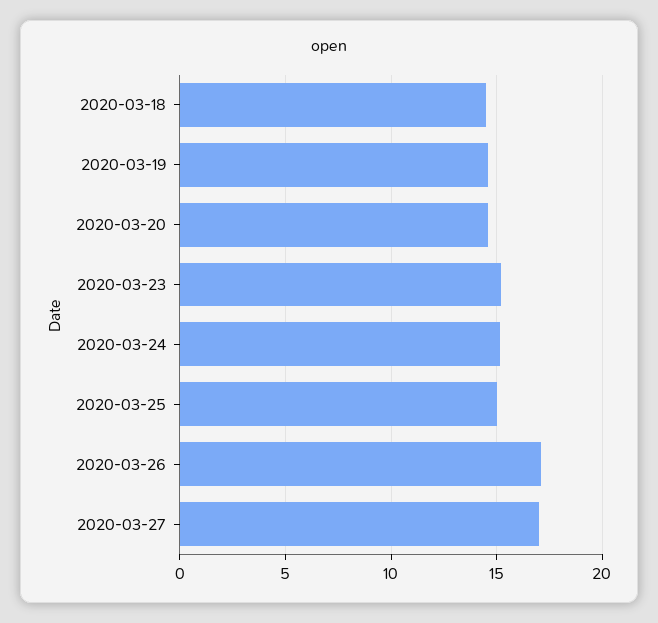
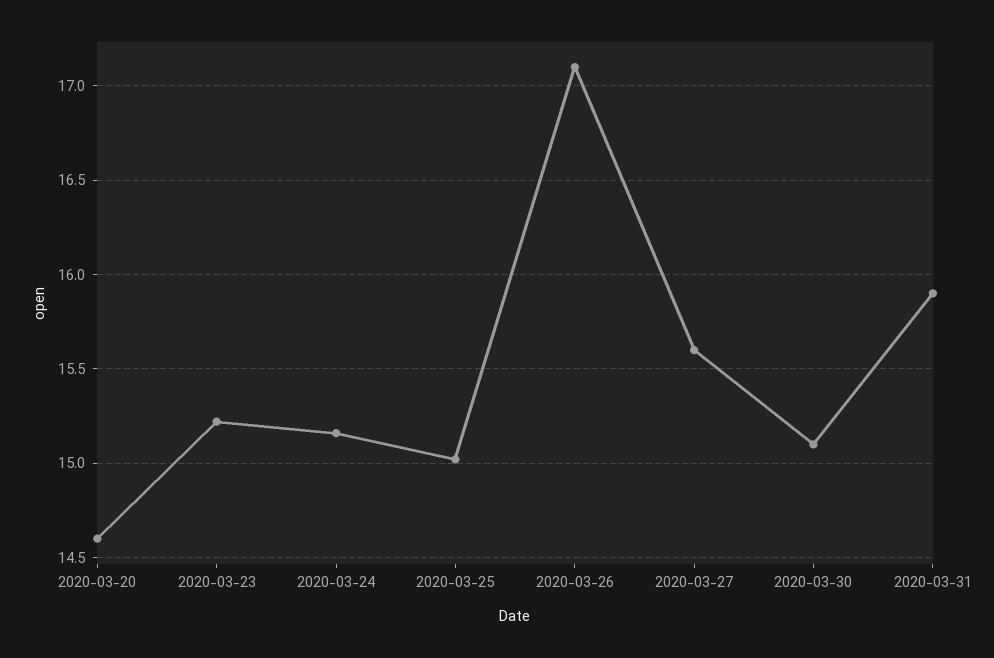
2020-03-18: 14.5 -> none
2020-03-19: 14.5 -> none
2020-03-27: 17 -> 15.6
2020-03-30: none -> 15.1
2020-03-31: none -> 15.9

